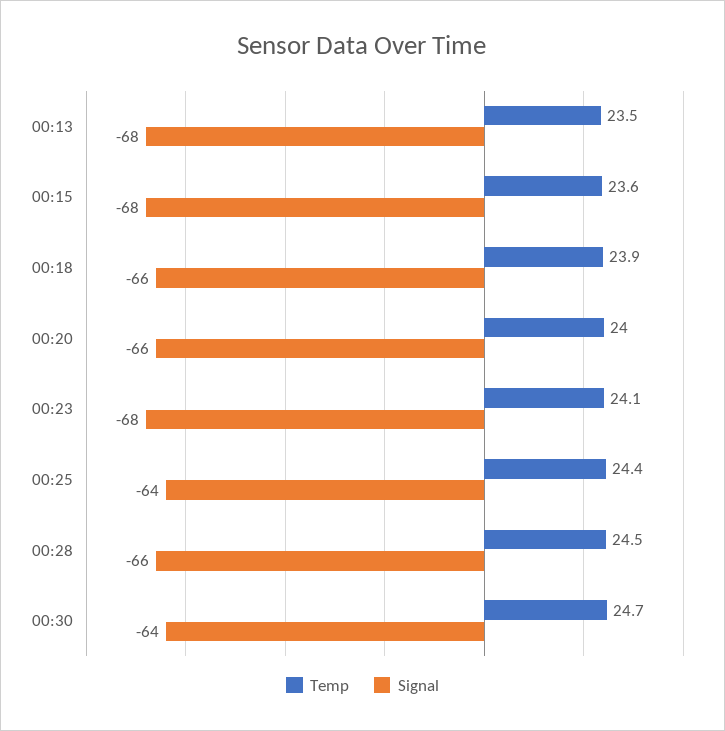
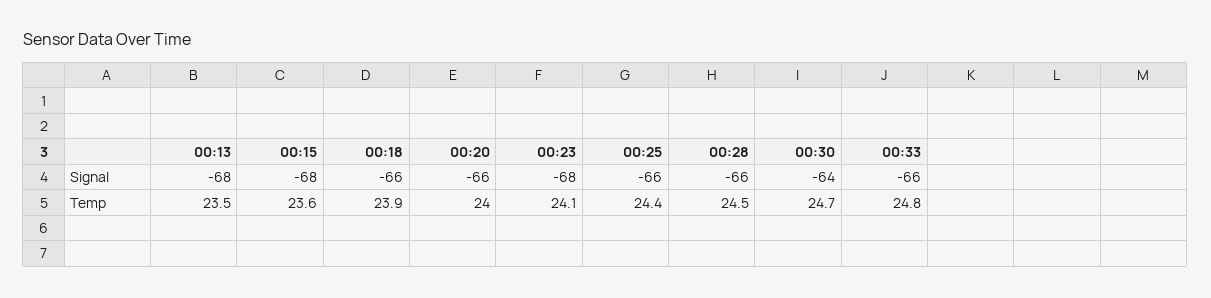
Signal, 00:25: -64 -> -66
Signal, 00:33: none -> -66
Temp, 00:33: none -> 24.8

